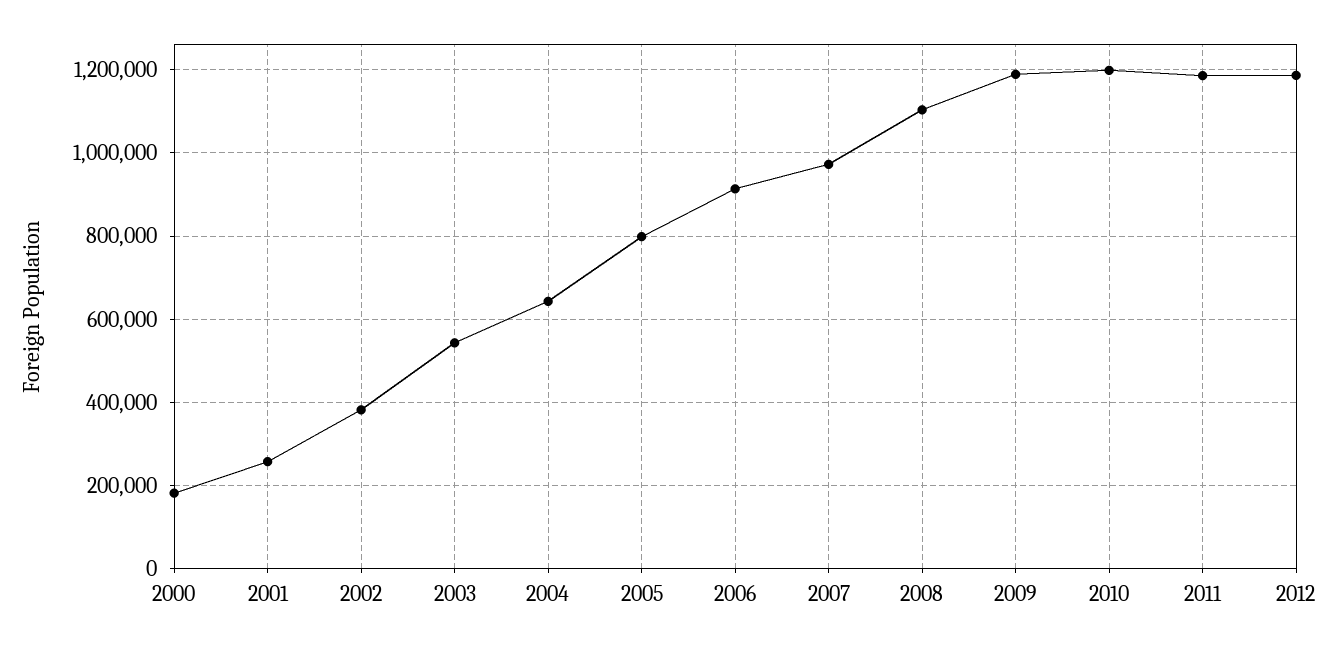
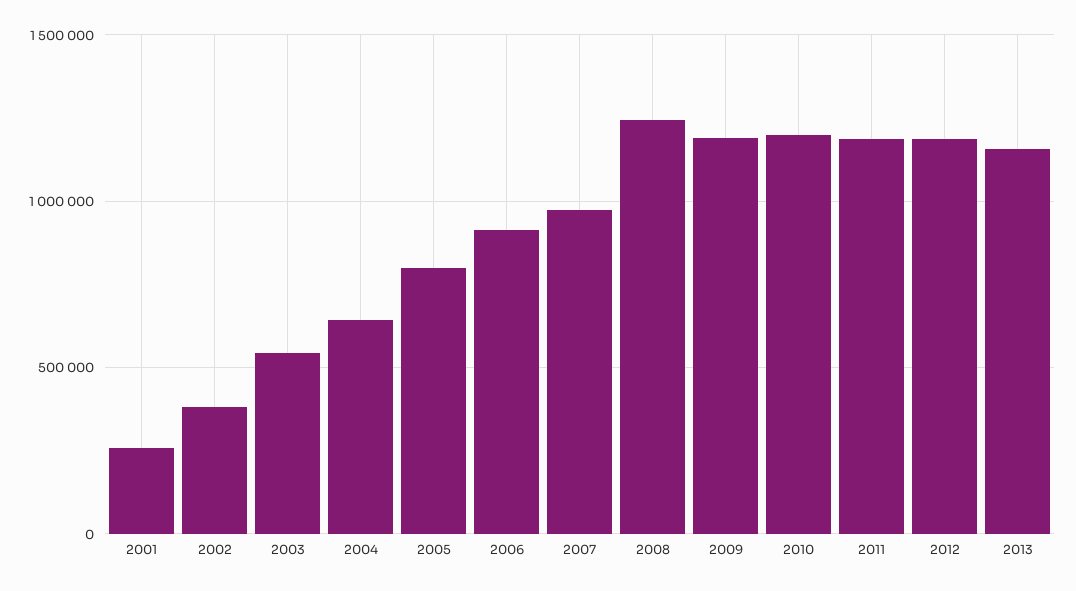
2000: 180000 -> none
2008: 1100000 -> 1250000
2013: none -> 1150000

